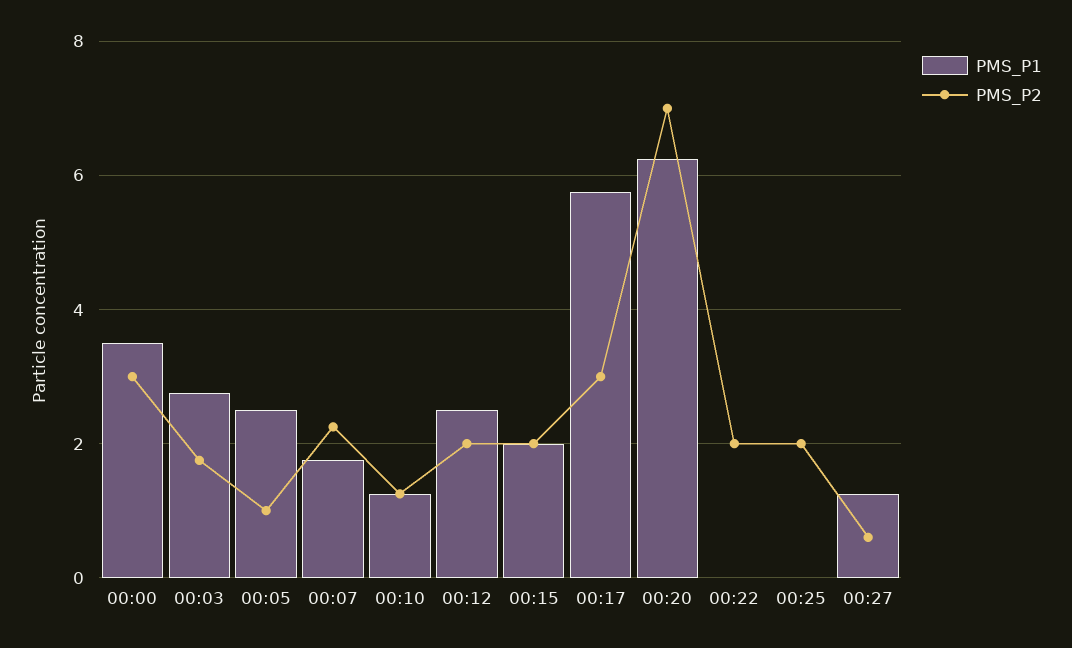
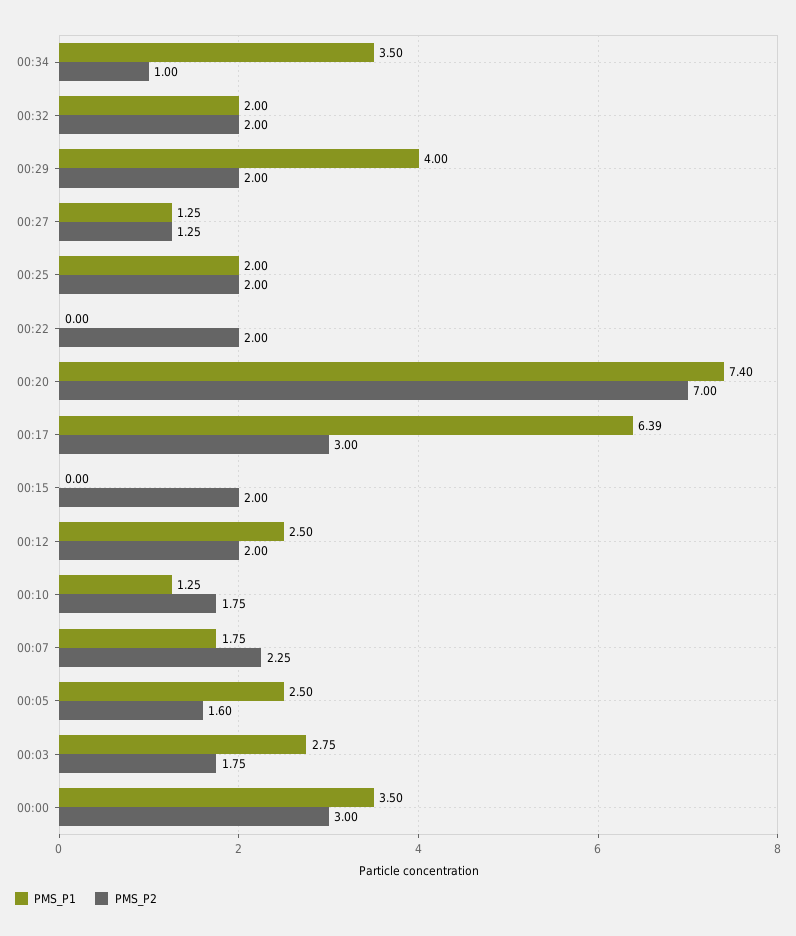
PMS_P2, 00:05: 1 -> 1.6
PMS_P2, 00:10: 1.2 -> 1.75
PMS_P1, 00:15: 2 -> 0
PMS_P1, 00:17: 5.8 -> 6.39
PMS_P1, 00:20: 6.2 -> 7.4
PMS_P1, 00:25: 0 -> 2
PMS_P2, 00:27: 0.6 -> 1.25
PMS_P1, 00:34: none -> 3.5
PMS_P2, 00:34: none -> 1
PMS_P1, 00:32: none -> 2
PMS_P2, 00:32: none -> 2
PMS_P1, 00:29: none -> 4
PMS_P2, 00:29: none -> 2

